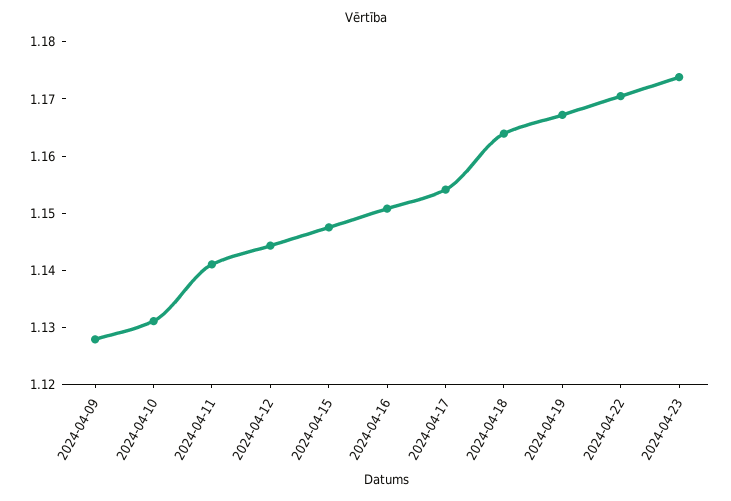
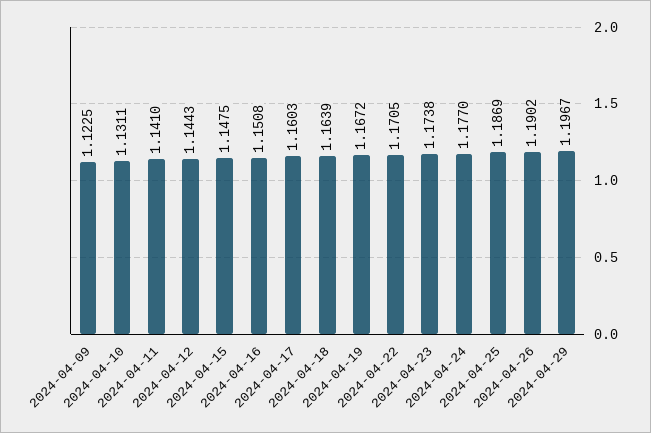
2024-04-09: 1.128 -> 1.1225
2024-04-17: 1.154 -> 1.1603
2024-04-24: none -> 1.177
2024-04-25: none -> 1.1869
2024-04-26: none -> 1.1902
2024-04-29: none -> 1.1967

